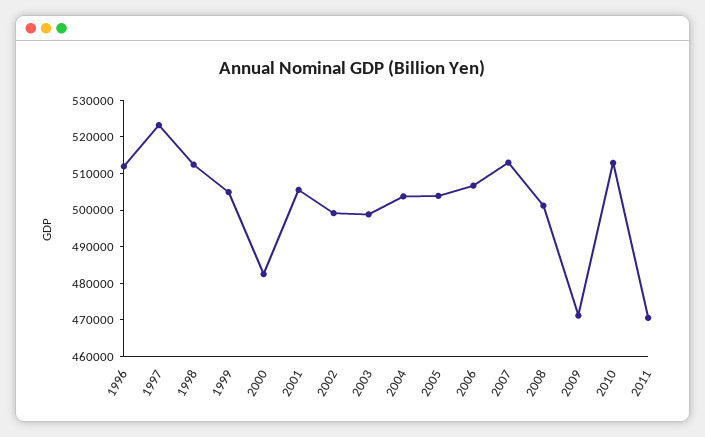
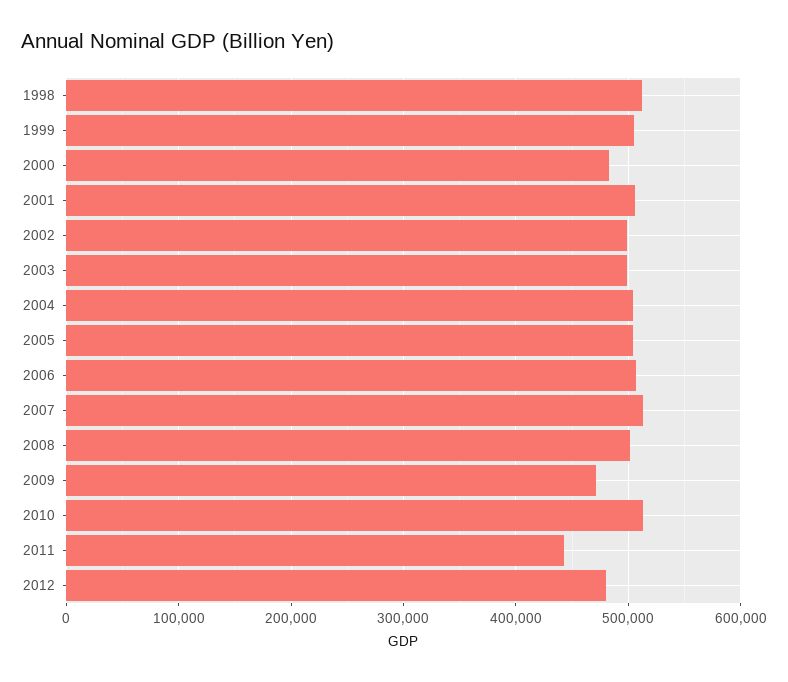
1996: 512500 -> none
1997: 522500 -> none
2011: 470000 -> 440000
2012: none -> 480000

